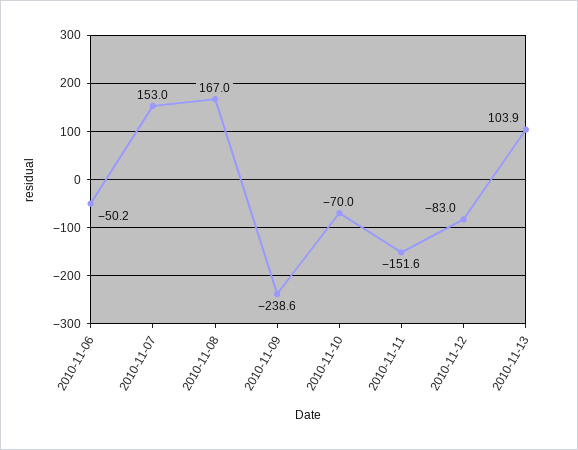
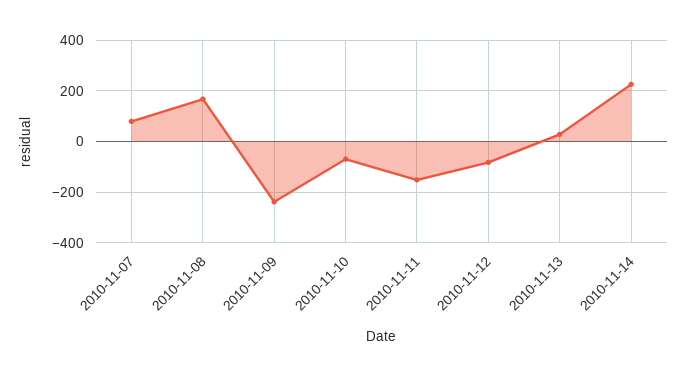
2010-11-06: -50.2 -> none
2010-11-07: 153 -> 75
2010-11-13: 103.9 -> 25
2010-11-14: none -> 225

